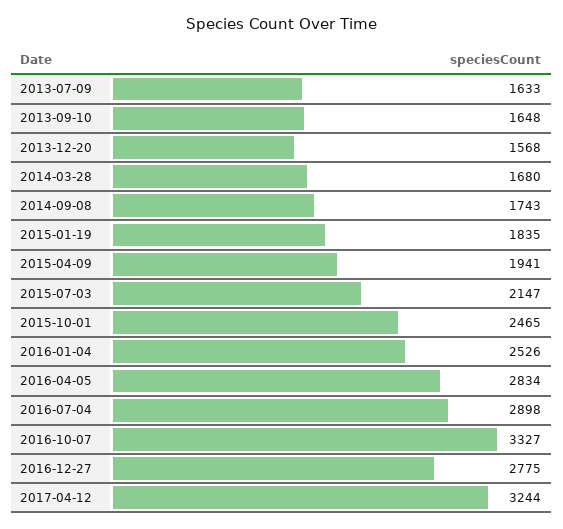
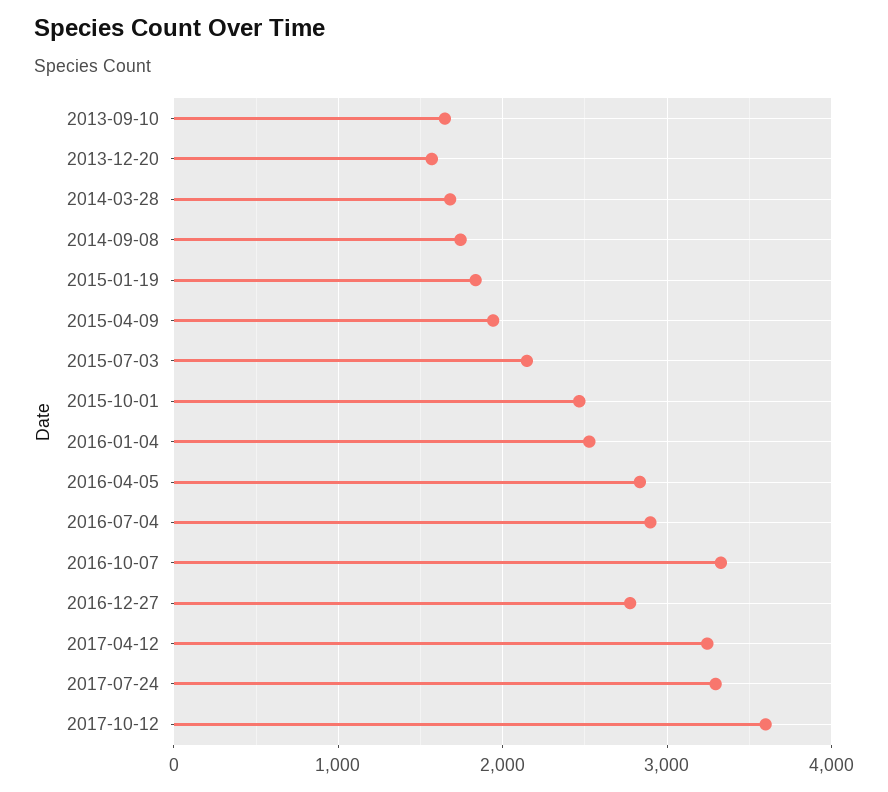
2013-07-09: 1633 -> none
2017-07-24: none -> 3300
2017-10-12: none -> 3600

